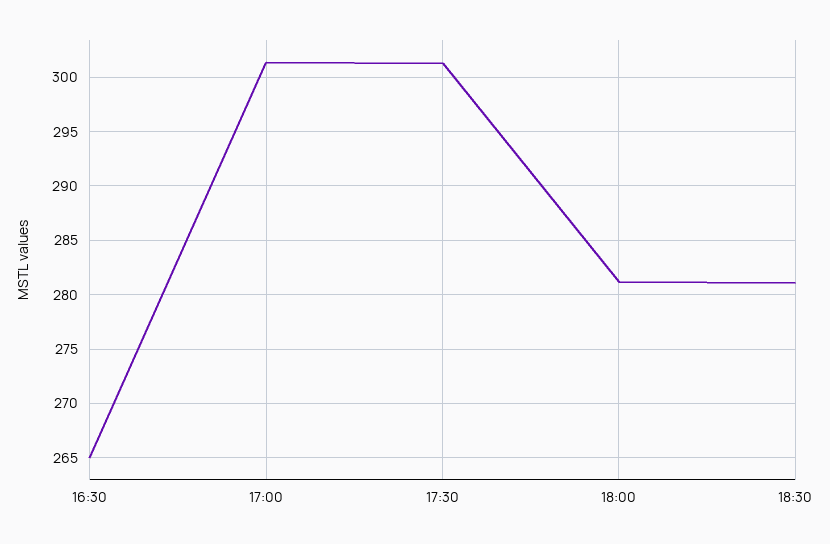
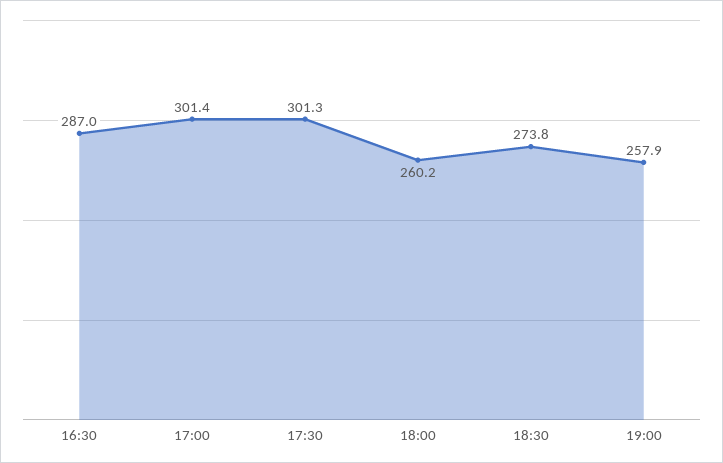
16:30: 265 -> 287
18:00: 281 -> 260.2
18:30: 281 -> 273.8
19:00: none -> 257.9

